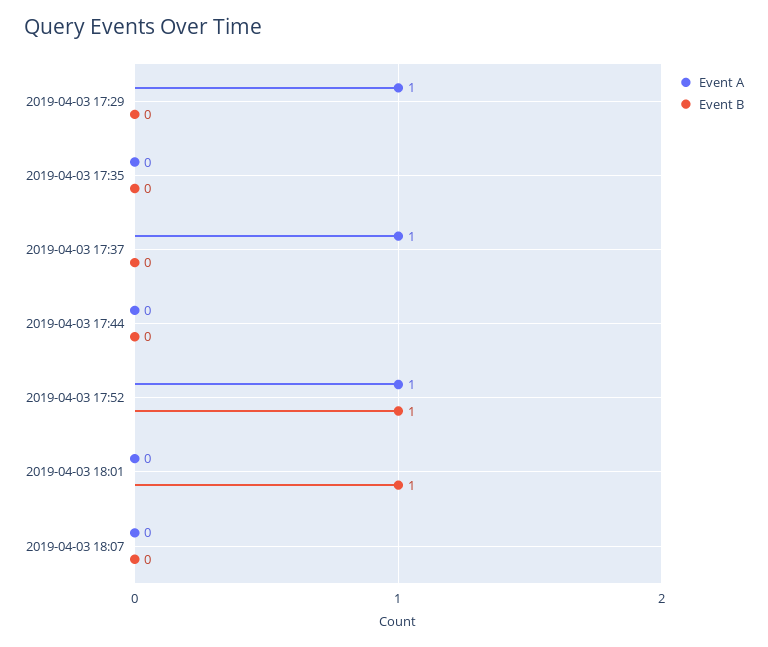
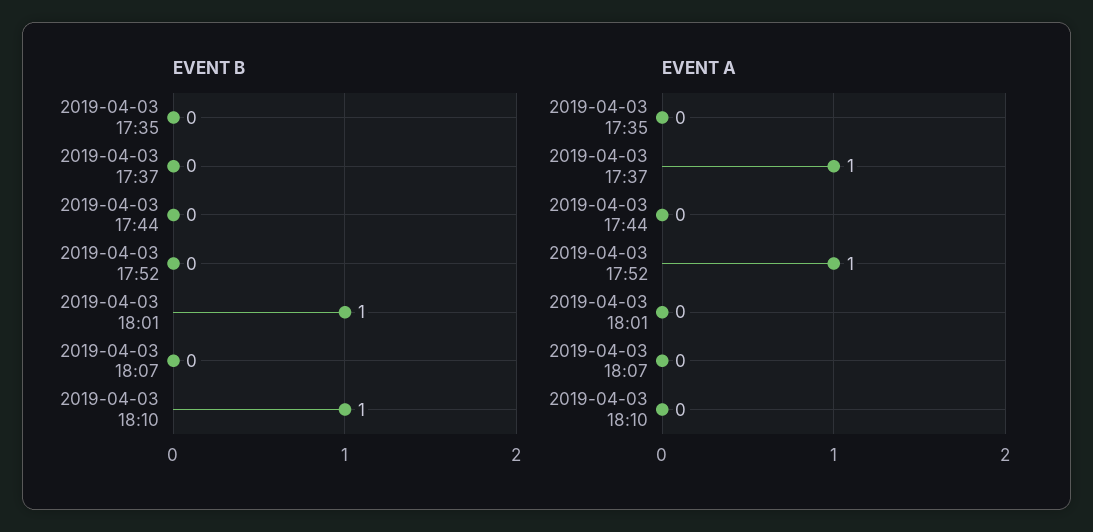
Event A, 2019-04-03 17:29: 1 -> none
Event B, 2019-04-03 17:29: 0 -> none
Event B, 2019-04-03 17:52: 1 -> 0
Event B, 2019-04-03 18:10: none -> 1
Event A, 2019-04-03 18:10: none -> 0

